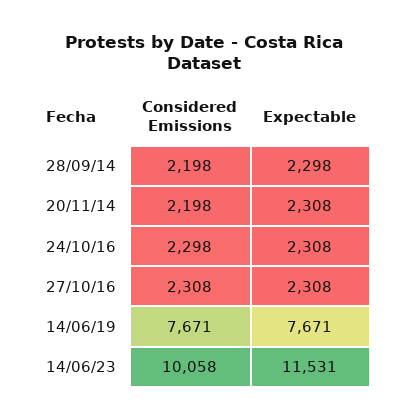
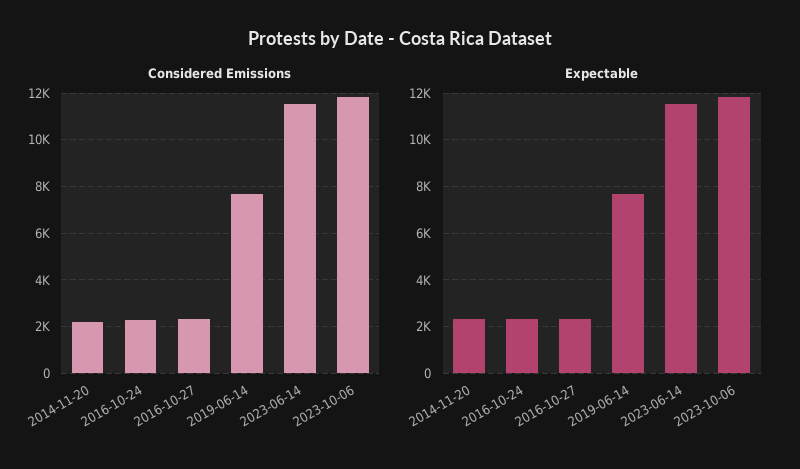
Considered Emissions, 28/09/14: 2198 -> none
Expectable, 28/09/14: 2298 -> none
Considered Emissions, 14/06/23: 10058 -> 11500
Considered Emissions, 2023-10-06: none -> 12000
Expectable, 2023-10-06: none -> 12000

